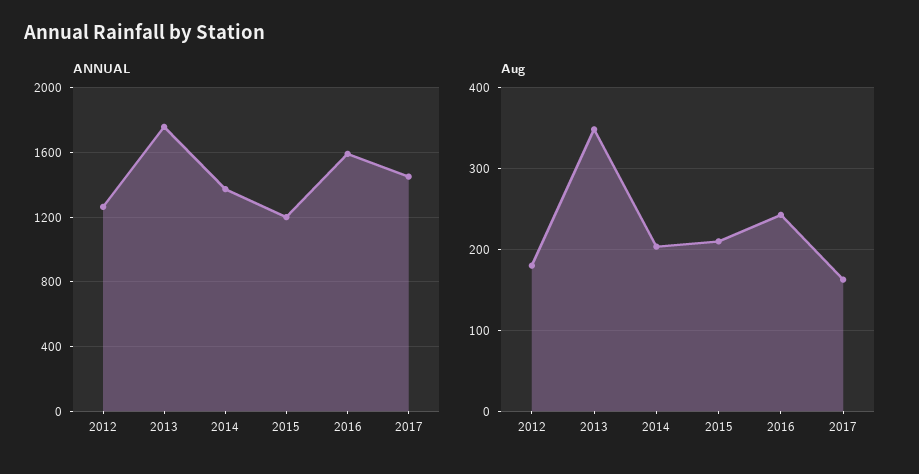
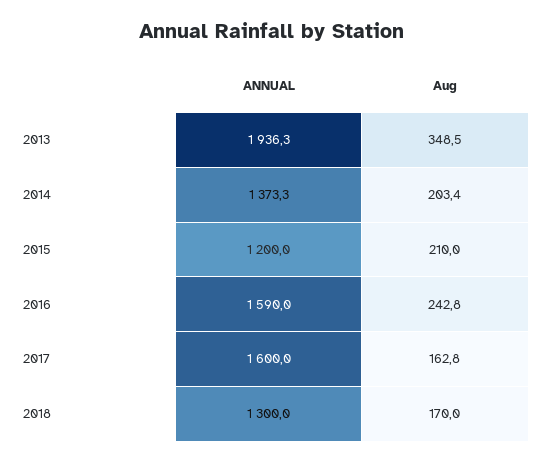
ANNUAL, 2012: 1250 -> none
ANNUAL, 2013: 1750 -> 1936.3
ANNUAL, 2017: 1450 -> 1600
Aug, 2012: 180 -> none
ANNUAL, 2018: none -> 1300
Aug, 2018: none -> 170

